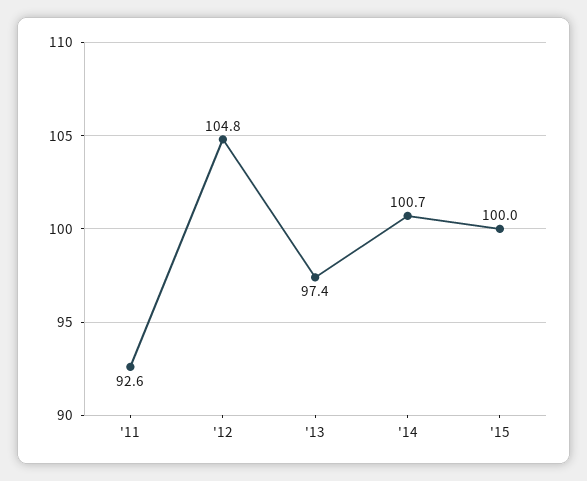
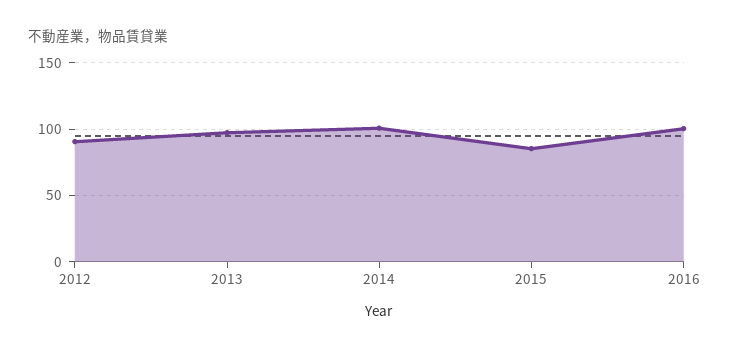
'11: 92.6 -> none
'12: 104.8 -> 90
'15: 100 -> 85
2016: none -> 100

